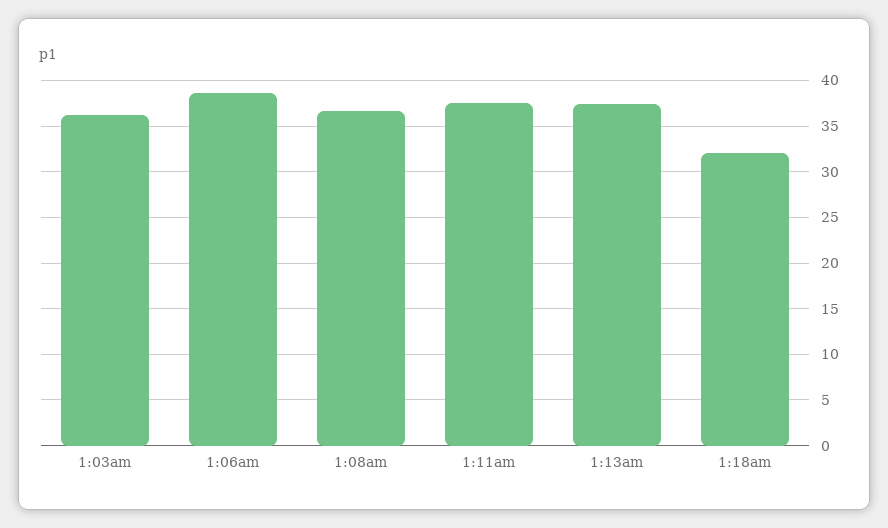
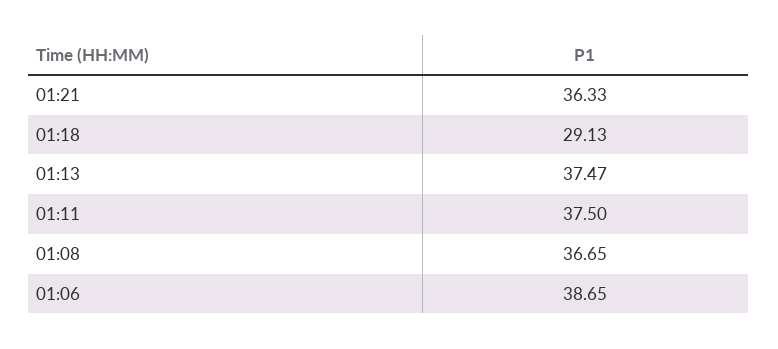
1:03am: 36 -> none
1:18am: 32 -> 29.13
01:21: none -> 36.33

